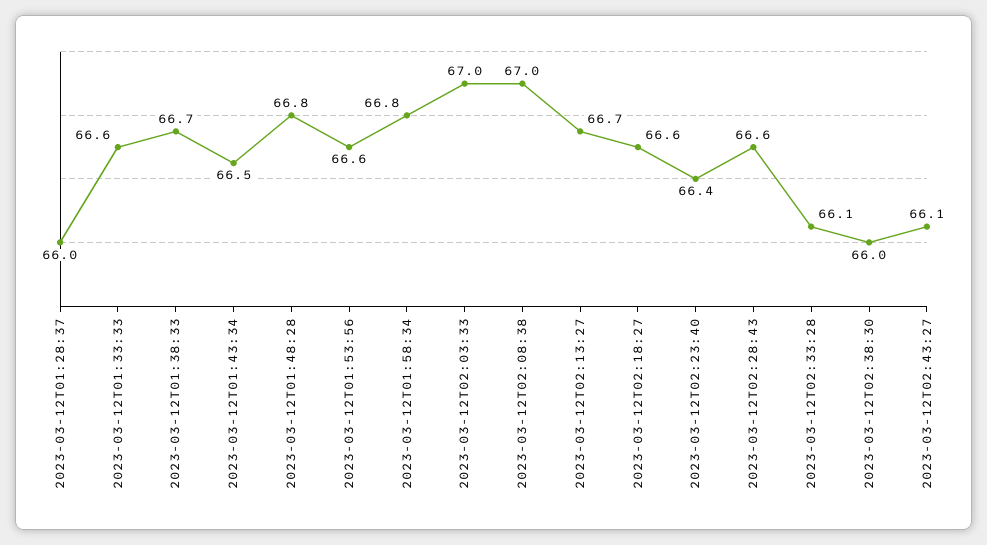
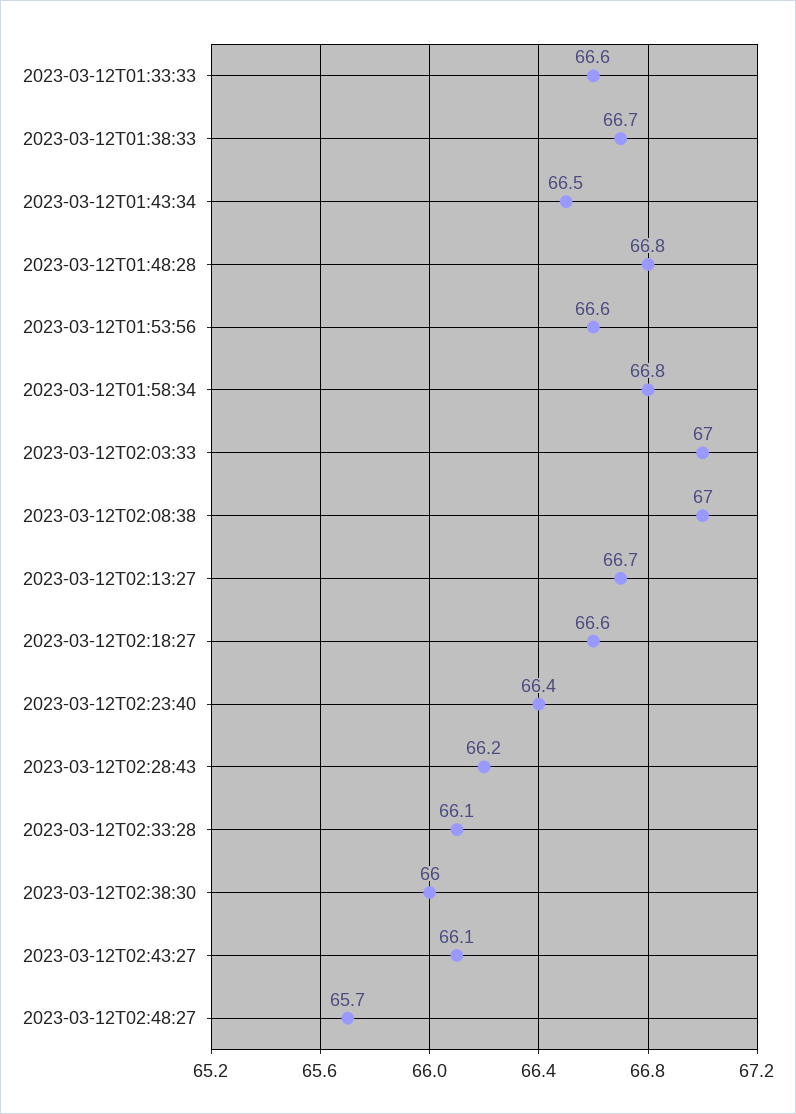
2023-03-12T01:28:37: 66 -> none
2023-03-12T02:28:43: 66.6 -> 66.2
2023-03-12T02:48:27: none -> 65.7

